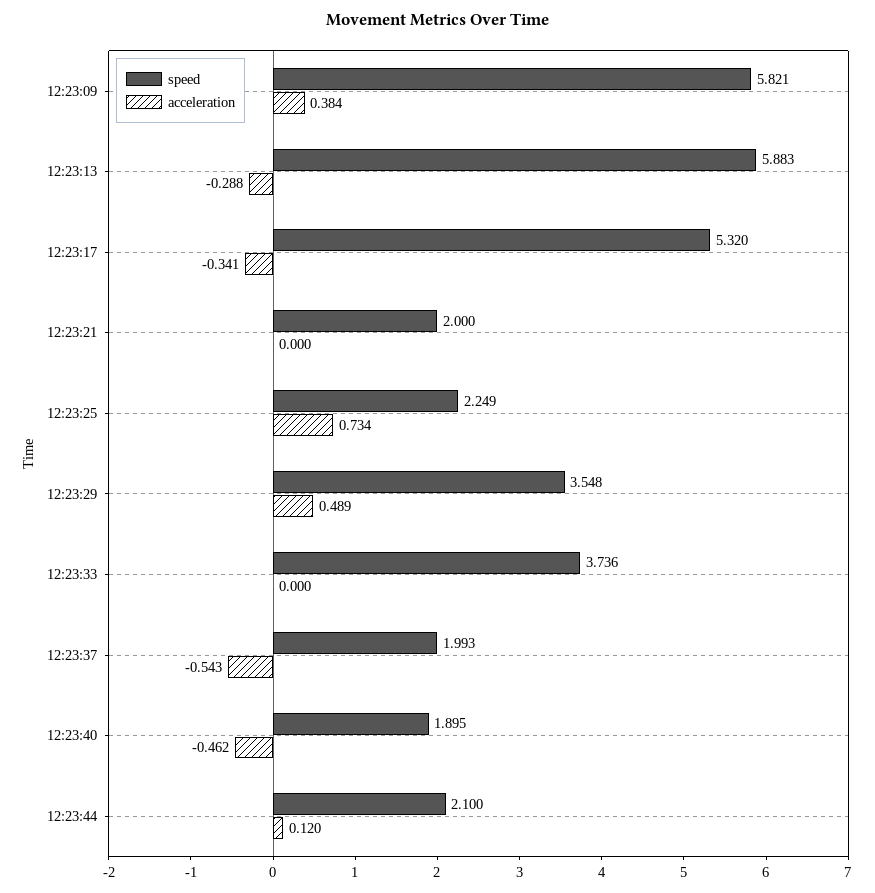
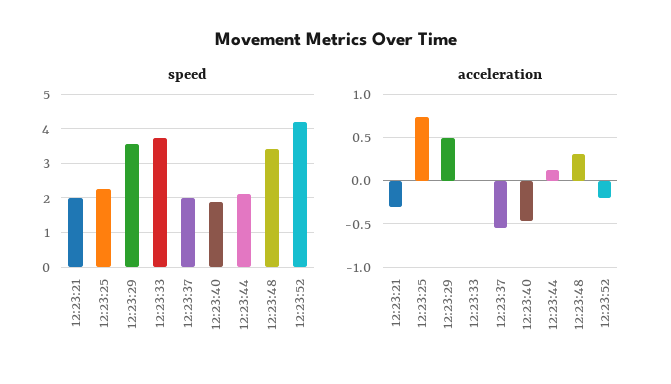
speed, 12:23:09: 5.821 -> none
acceleration, 12:23:09: 0.384 -> none
speed, 12:23:13: 5.883 -> none
acceleration, 12:23:13: -0.288 -> none
speed, 12:23:17: 5.32 -> none
acceleration, 12:23:17: -0.341 -> none
acceleration, 12:23:21: 0 -> -0.3
speed, 12:23:48: none -> 3.4
speed, 12:23:52: none -> 4.2
acceleration, 12:23:48: none -> 0.3
acceleration, 12:23:52: none -> -0.2

